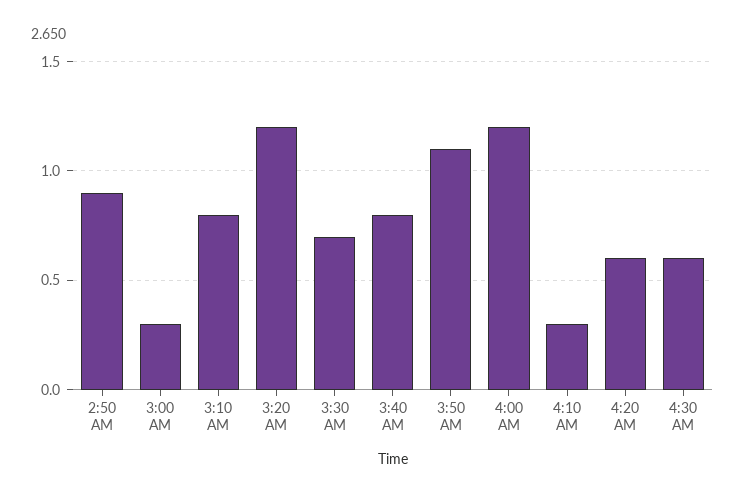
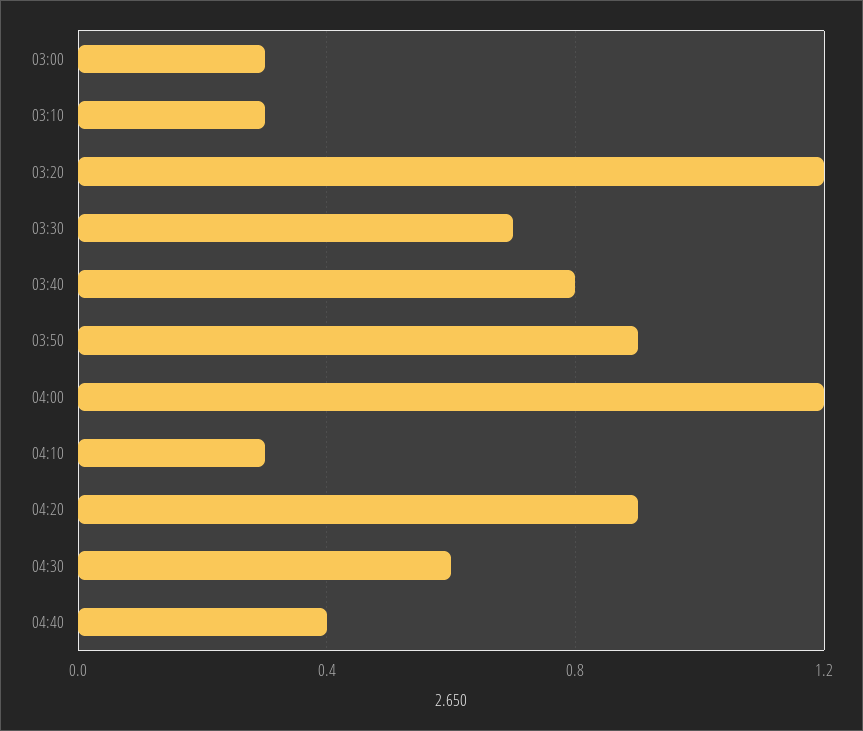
2:50 AM: 0.9 -> none
3:10 AM: 0.8 -> 0.3
3:50 AM: 1.1 -> 0.9
4:20 AM: 0.6 -> 0.9
04:40: none -> 0.4

